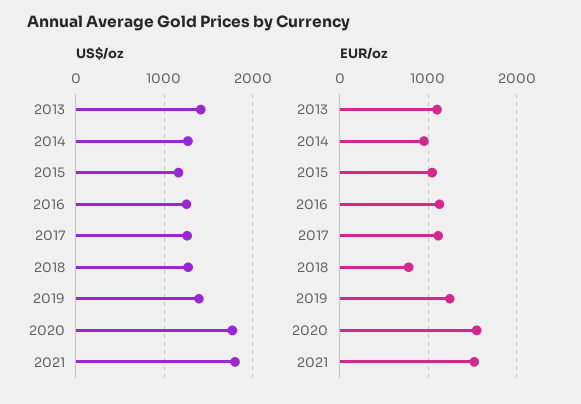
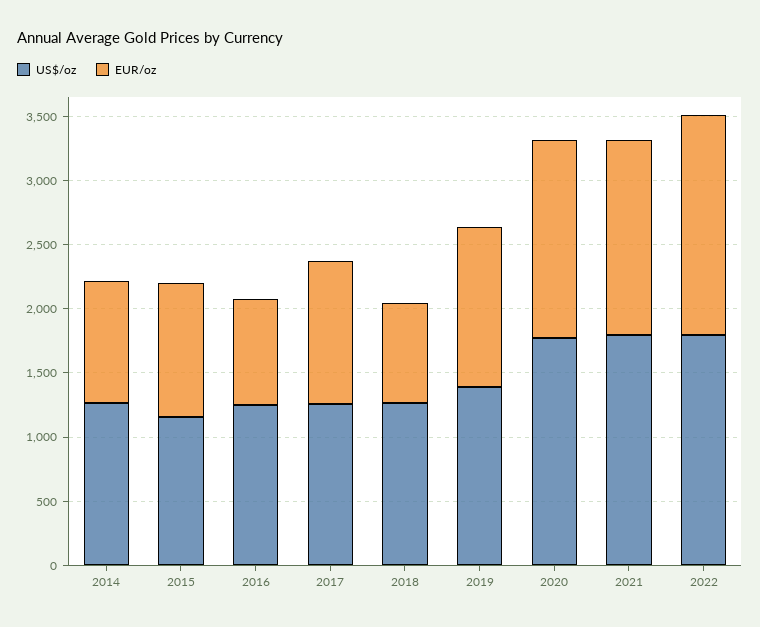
US$/oz, 2013: 1400 -> none
EUR/oz, 2013: 1100 -> none
EUR/oz, 2016: 1100 -> 800
US$/oz, 2022: none -> 1800
EUR/oz, 2022: none -> 1700

